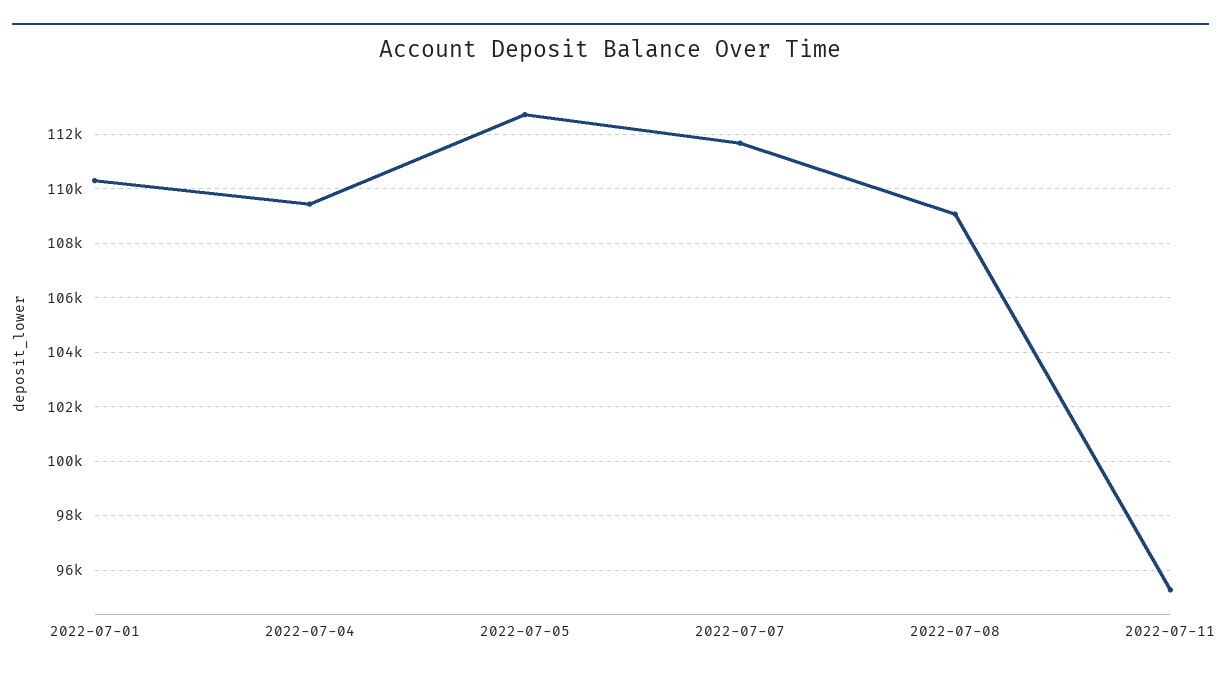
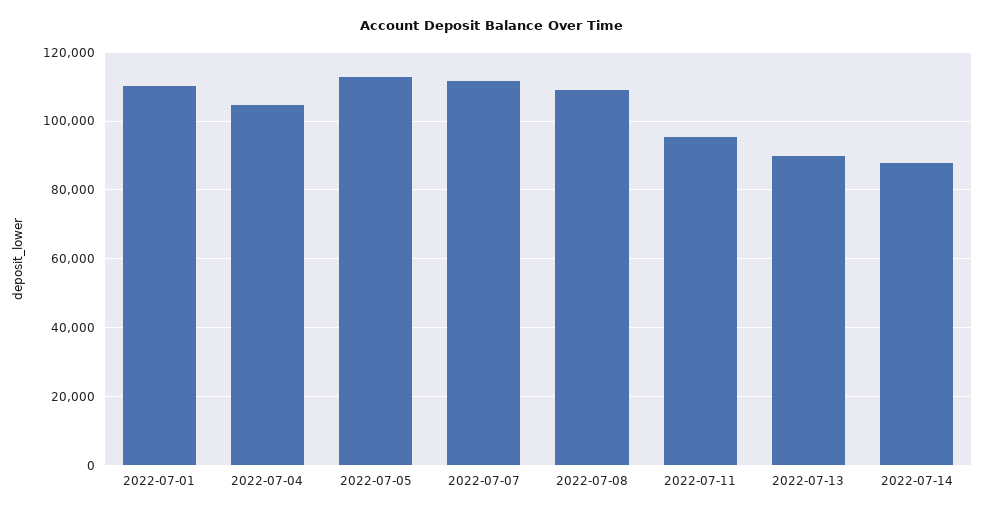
2022-07-04: 109500 -> 104000
2022-07-13: none -> 90000
2022-07-14: none -> 88000

